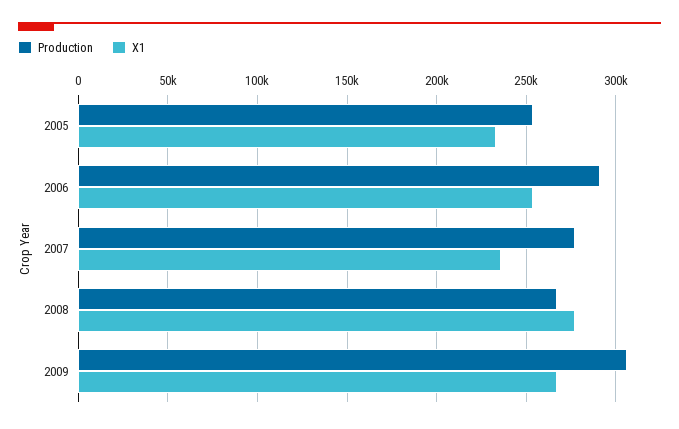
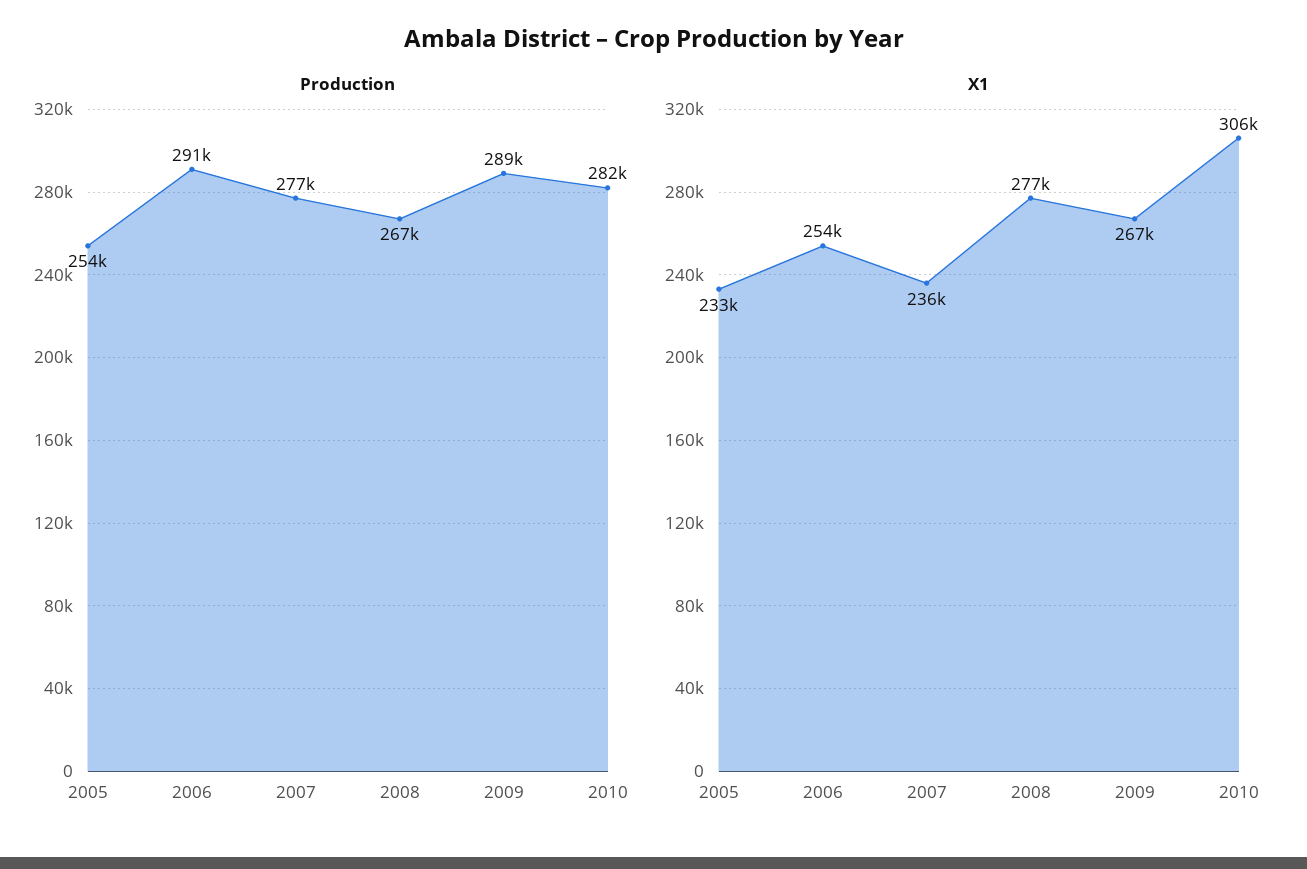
Production, 2009: 305000 -> 289000
Production, 2010: none -> 282000
X1, 2010: none -> 306000

